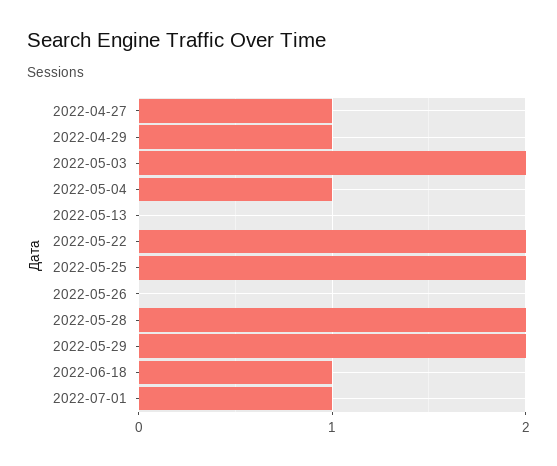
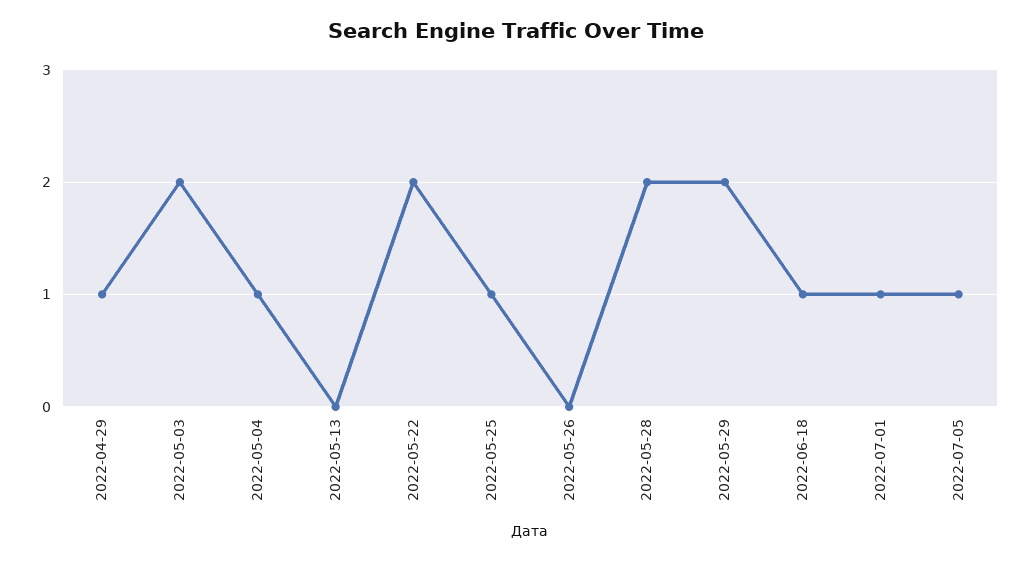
2022-04-27: 1 -> none
2022-05-25: 2 -> 1
2022-07-05: none -> 1

